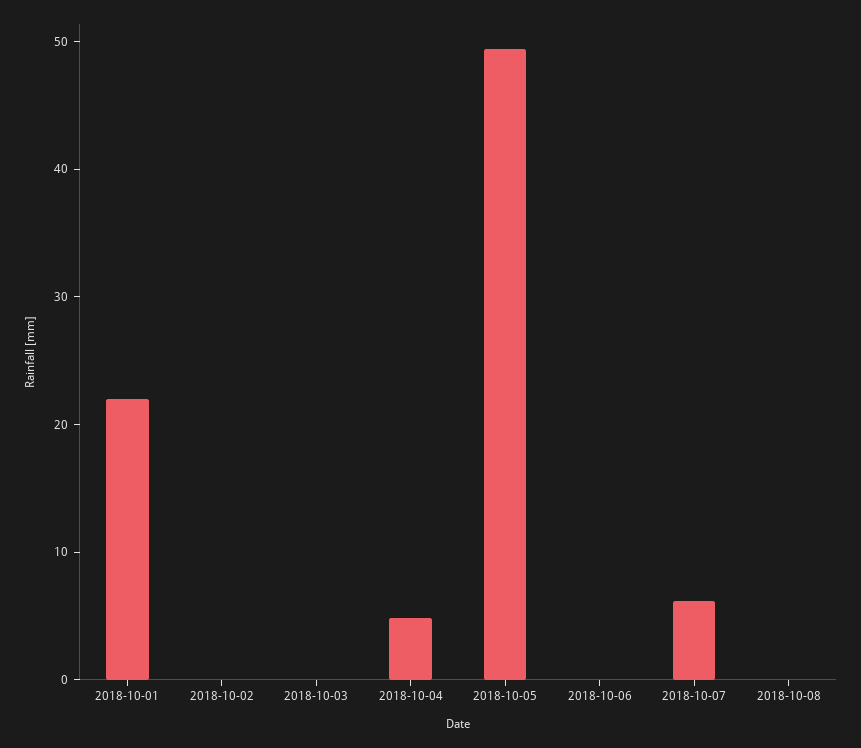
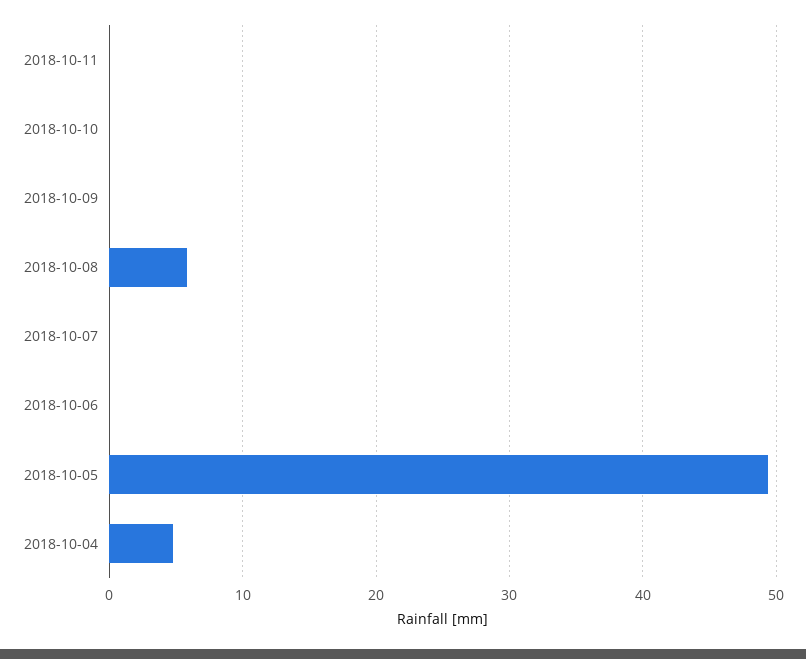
2018-10-01: 22 -> none
2018-10-02: 0 -> none
2018-10-03: 0 -> none
2018-10-07: 6 -> 0
2018-10-08: 0 -> 6
2018-10-11: none -> 0
2018-10-10: none -> 0
2018-10-09: none -> 0

